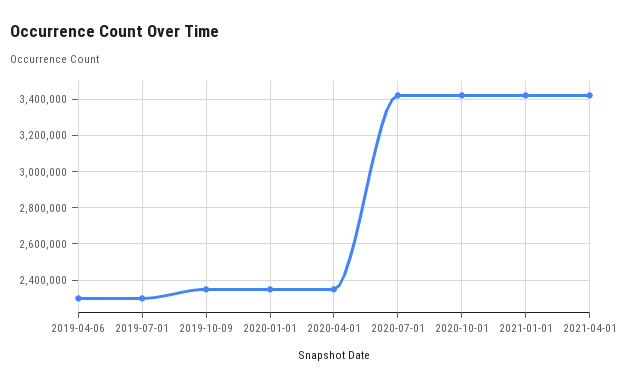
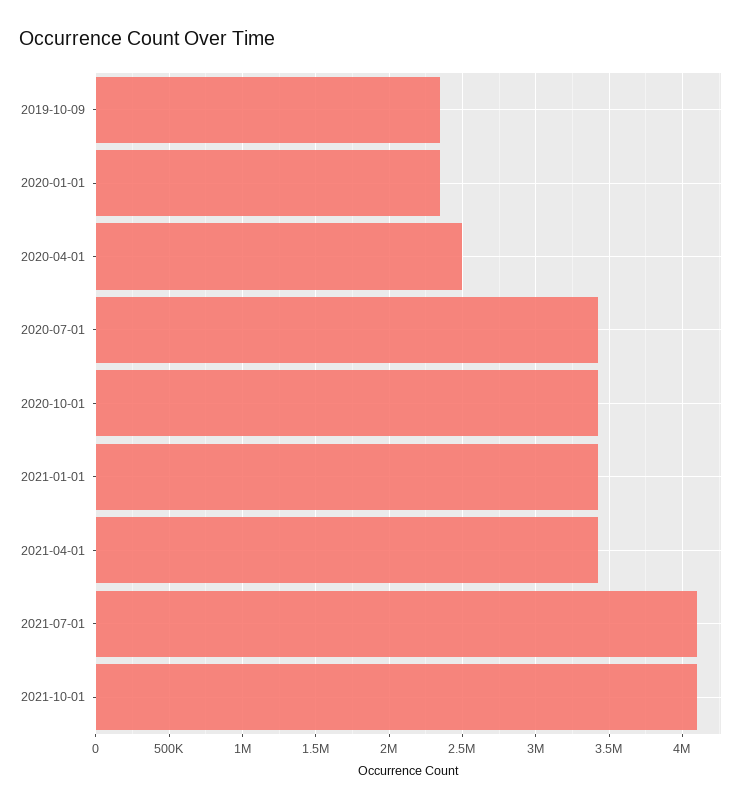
2019-04-06: 2300000 -> none
2019-07-01: 2300000 -> none
2020-04-01: 2350000 -> 2500000
2021-07-01: none -> 4100000
2021-10-01: none -> 4100000

